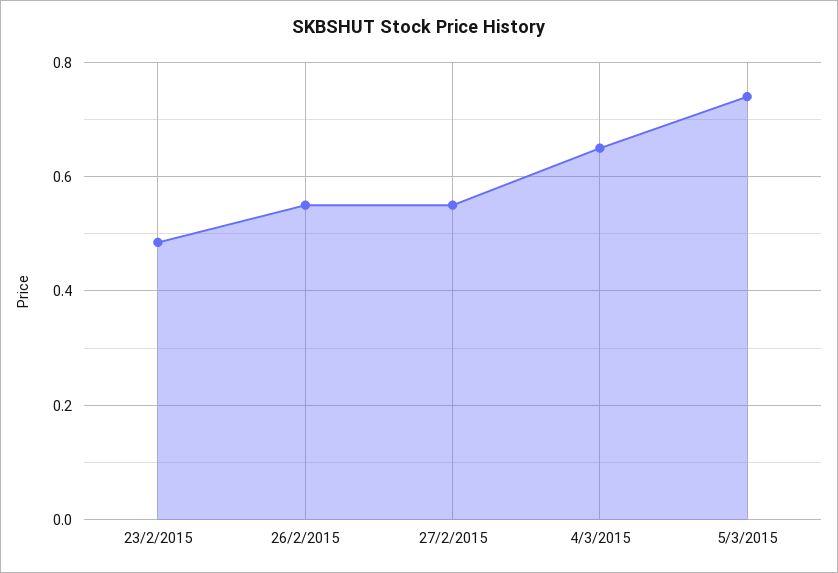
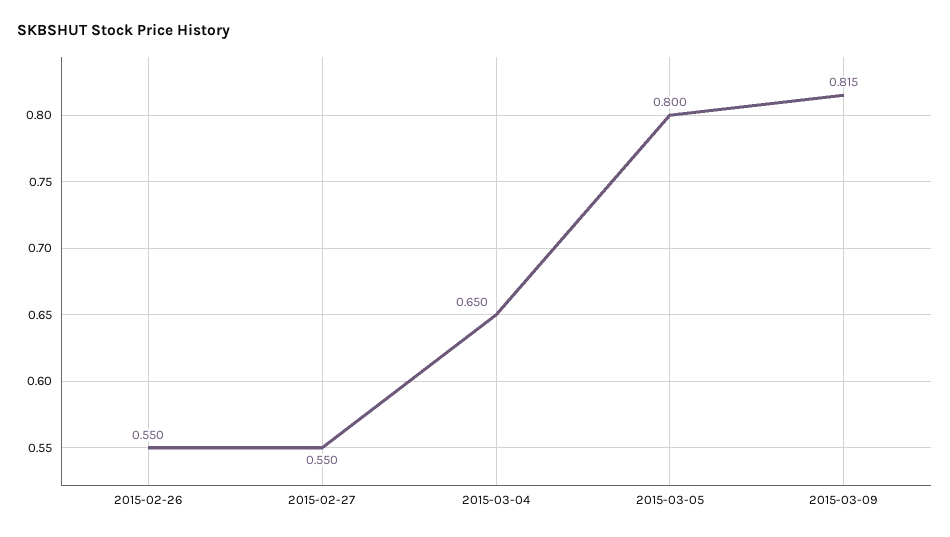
23/2/2015: 0.48 -> none
5/3/2015: 0.74 -> 0.8
2015-03-09: none -> 0.815

